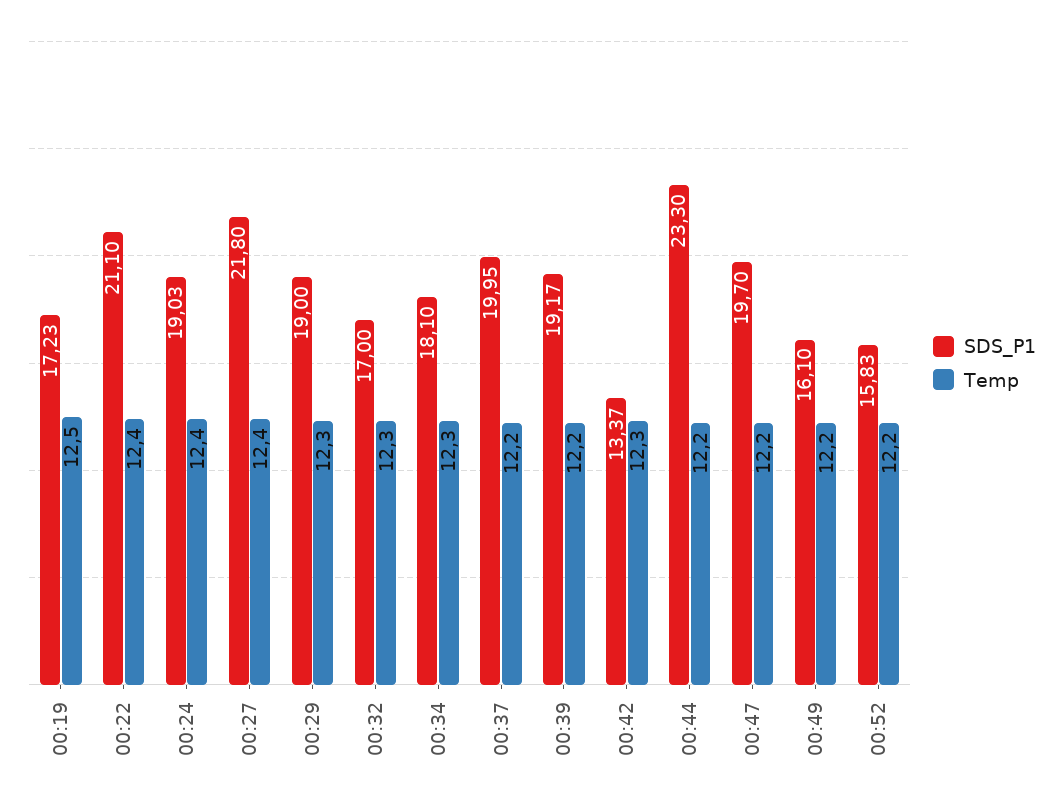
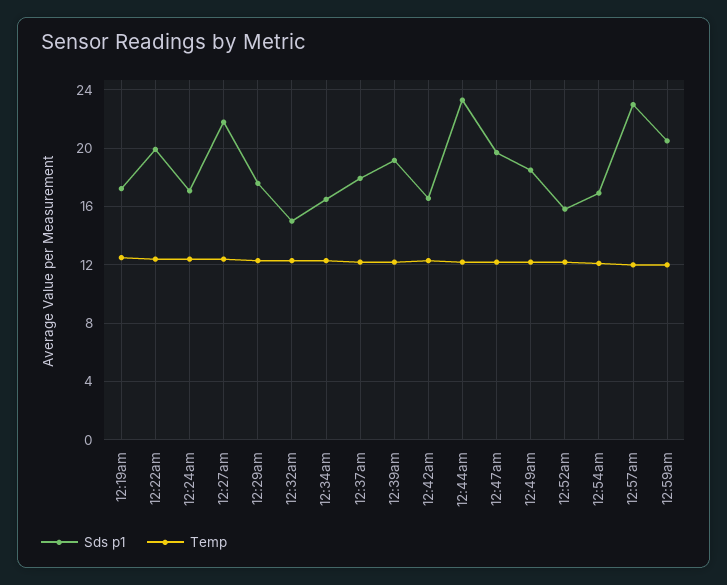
SDS_P1, 00:22: 21.1 -> 20
SDS_P1, 00:24: 19.03 -> 17
SDS_P1, 00:29: 19 -> 17.5
SDS_P1, 00:32: 17 -> 15
SDS_P1, 00:34: 18.1 -> 16.5
SDS_P1, 00:37: 19.95 -> 18
SDS_P1, 00:42: 13.37 -> 16.5
SDS_P1, 00:49: 16.1 -> 18.5
SDS_P1, 12:54am: none -> 17
Temp, 12:54am: none -> 12
SDS_P1, 12:57am: none -> 23
Temp, 12:57am: none -> 12
SDS_P1, 12:59am: none -> 20.5
Temp, 12:59am: none -> 12

